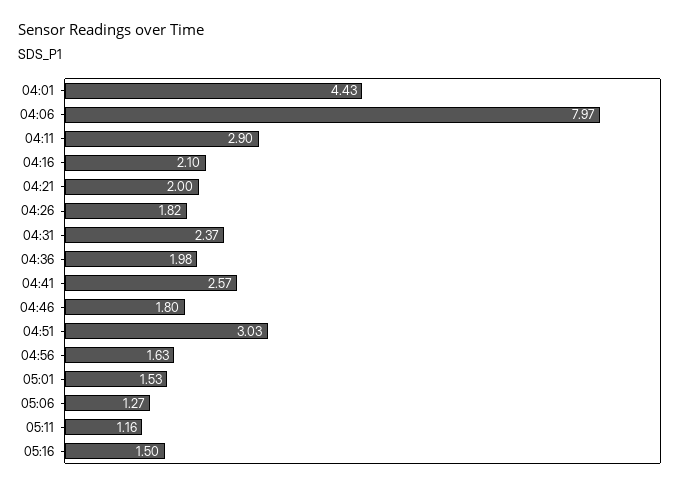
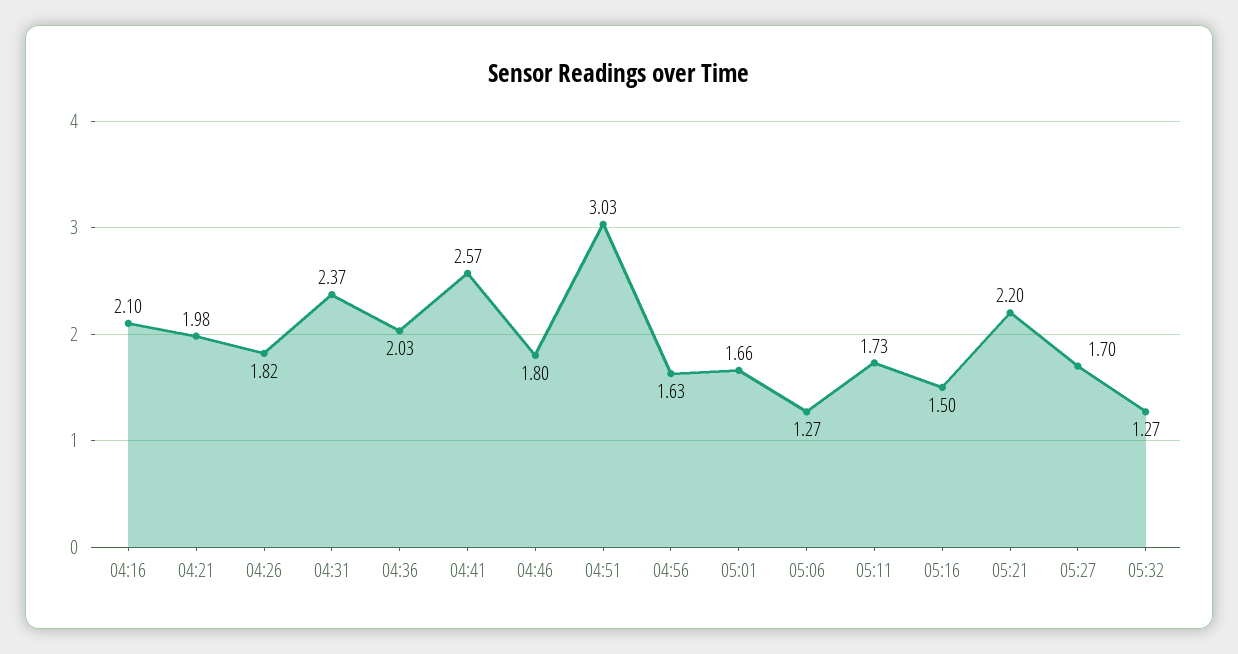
04:01: 4.43 -> none
04:06: 7.97 -> none
04:11: 2.9 -> none
04:21: 2 -> 1.98
04:36: 1.98 -> 2.03
05:01: 1.53 -> 1.66
05:11: 1.16 -> 1.73
05:21: none -> 2.2
05:27: none -> 1.7
05:32: none -> 1.27

